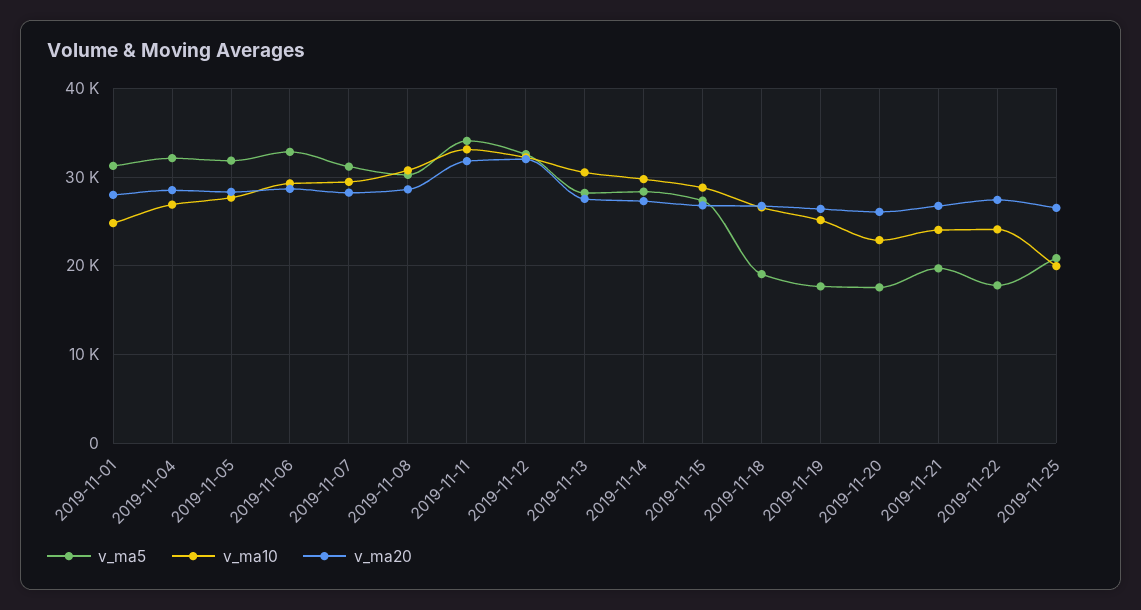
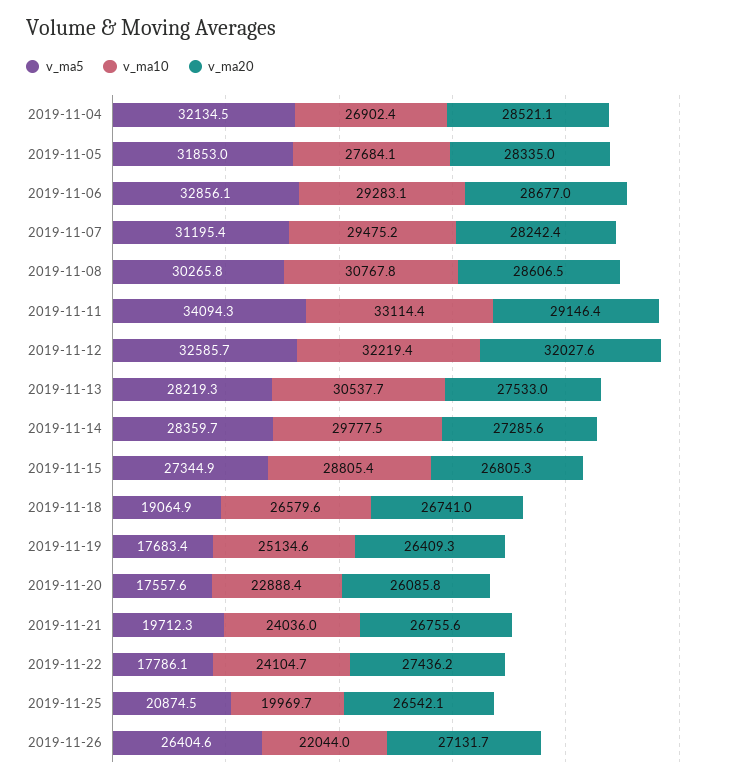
v_ma5, 2019-11-01: 31000 -> none
v_ma10, 2019-11-01: 25000 -> none
v_ma20, 2019-11-01: 28000 -> none
v_ma20, 2019-11-11: 32000 -> 29146.4
v_ma5, 2019-11-26: none -> 26404.6
v_ma10, 2019-11-26: none -> 22044
v_ma20, 2019-11-26: none -> 27131.7

